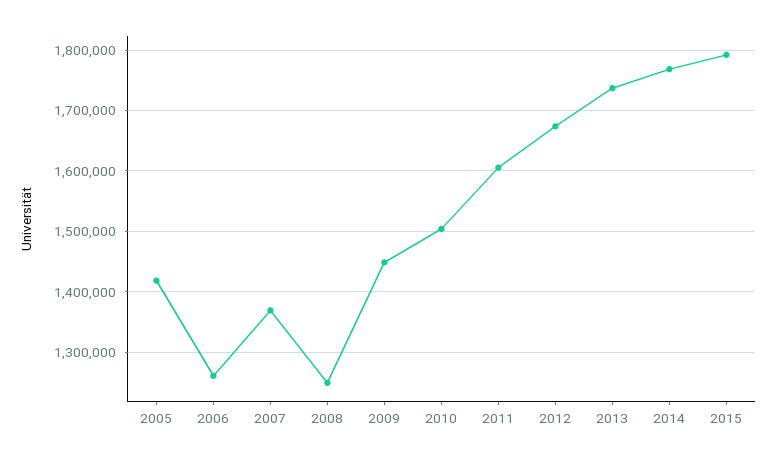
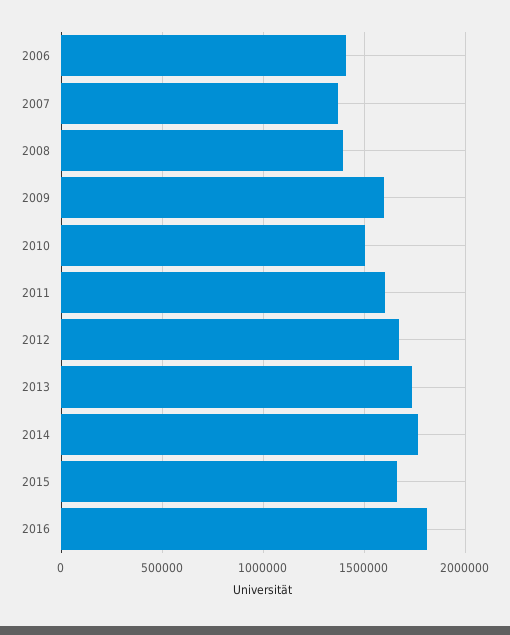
2005: 1420000 -> none
2006: 1260000 -> 1400000
2008: 1250000 -> 1400000
2009: 1450000 -> 1600000
2015: 1790000 -> 1650000
2016: none -> 1800000

